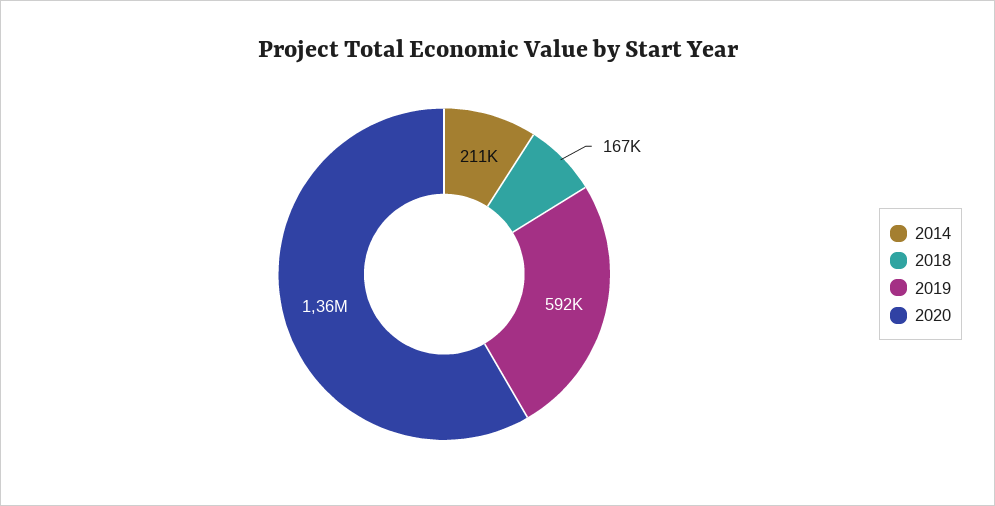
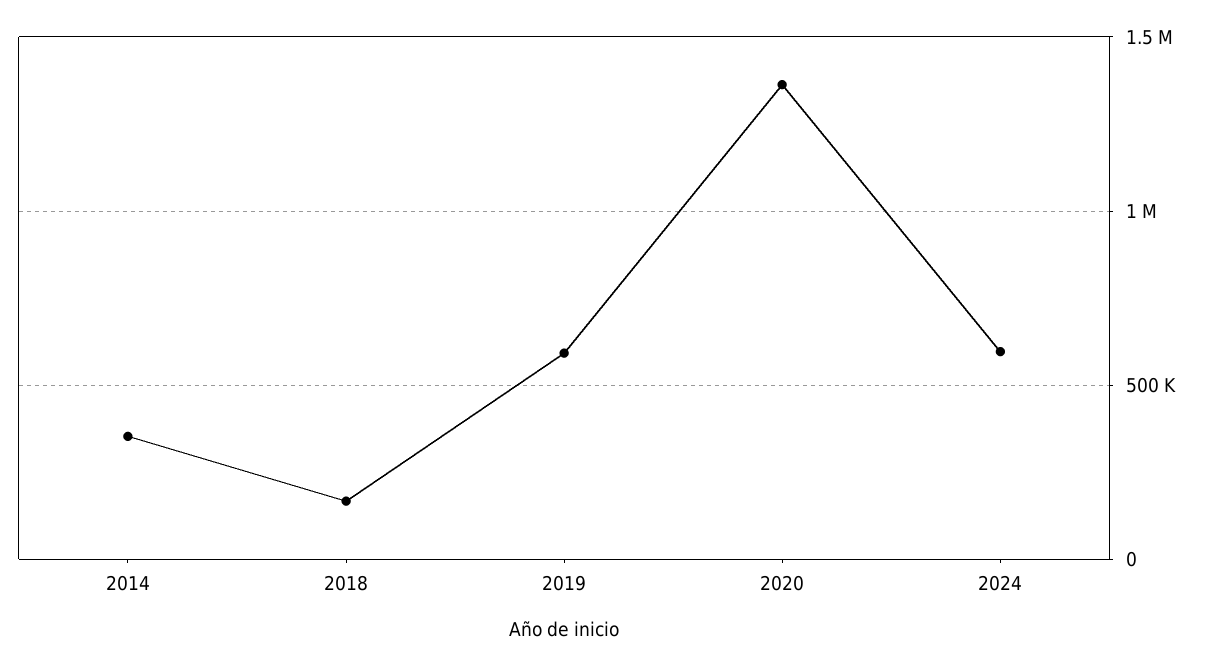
2014: 211000 -> 350000
2024: none -> 600000

